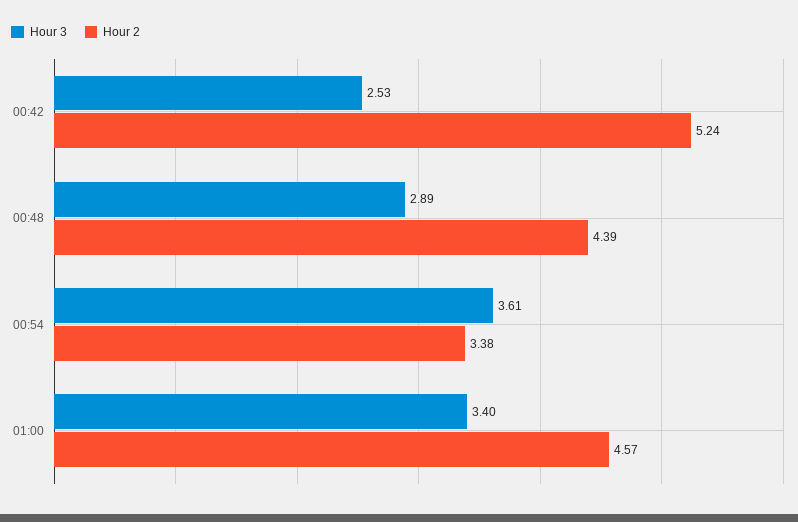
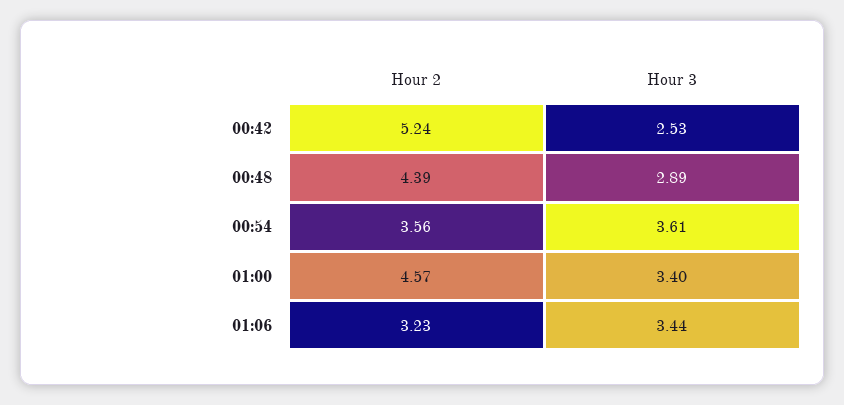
Hour 2, 00:54: 3.38 -> 3.56
Hour 2, 01:06: none -> 3.23
Hour 3, 01:06: none -> 3.44

